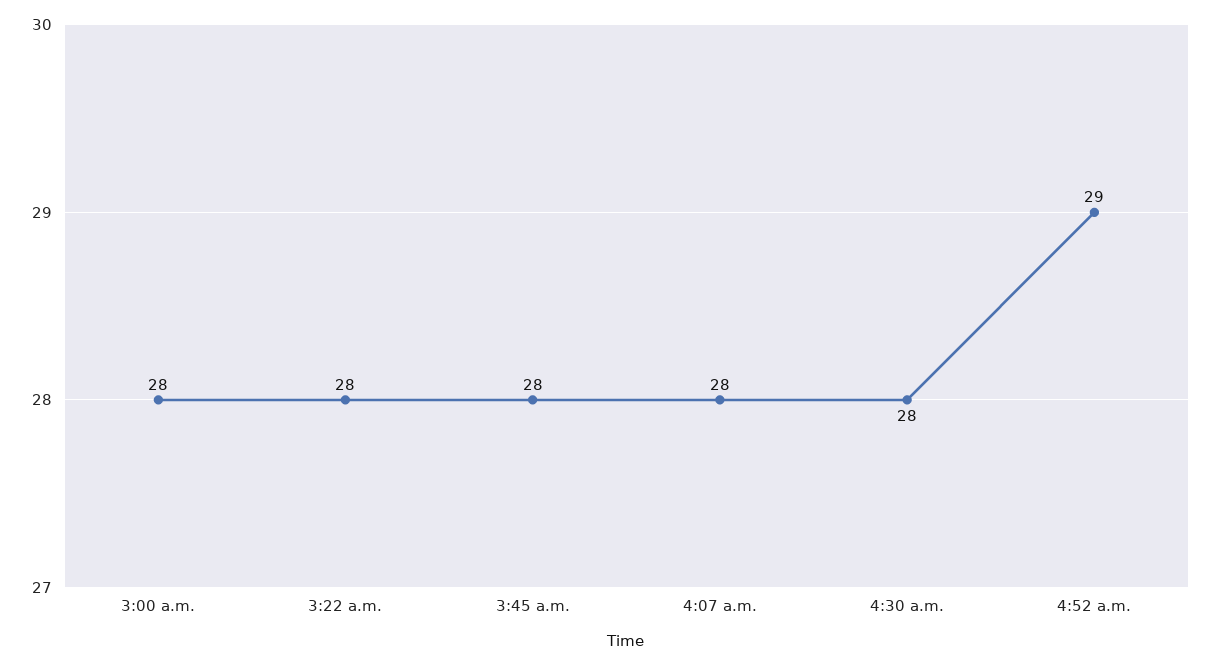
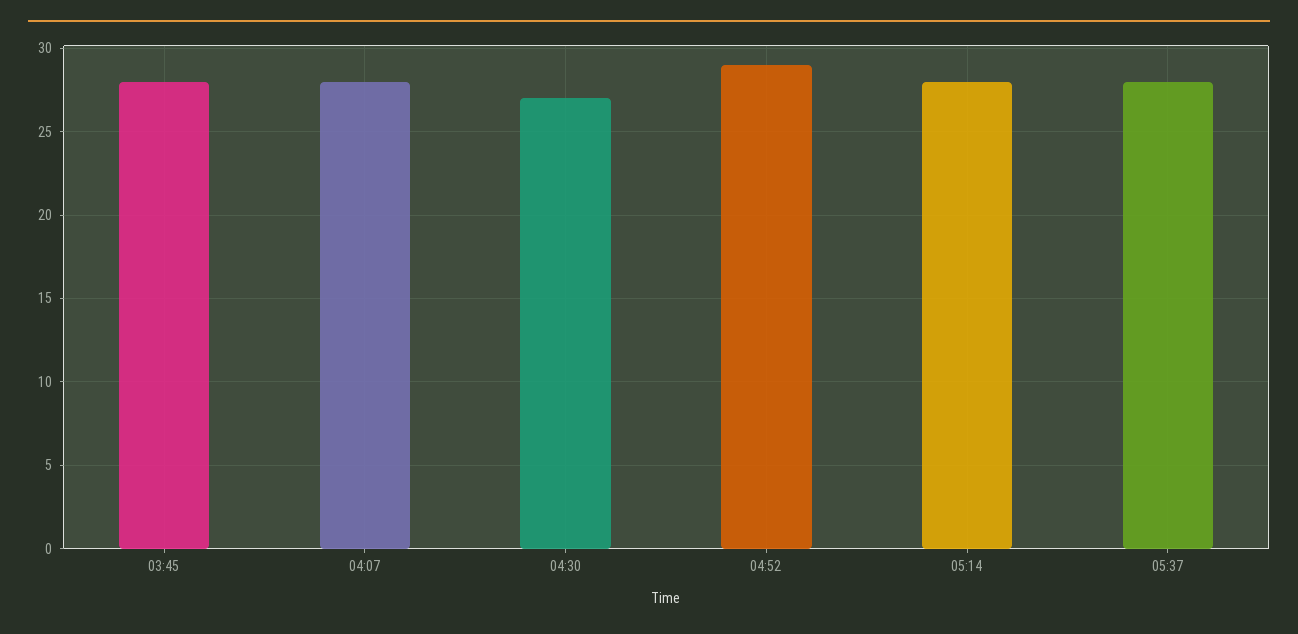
3:00 a.m.: 28 -> none
3:22 a.m.: 28 -> none
4:30 a.m.: 28 -> 27
05:14: none -> 28
05:37: none -> 28

